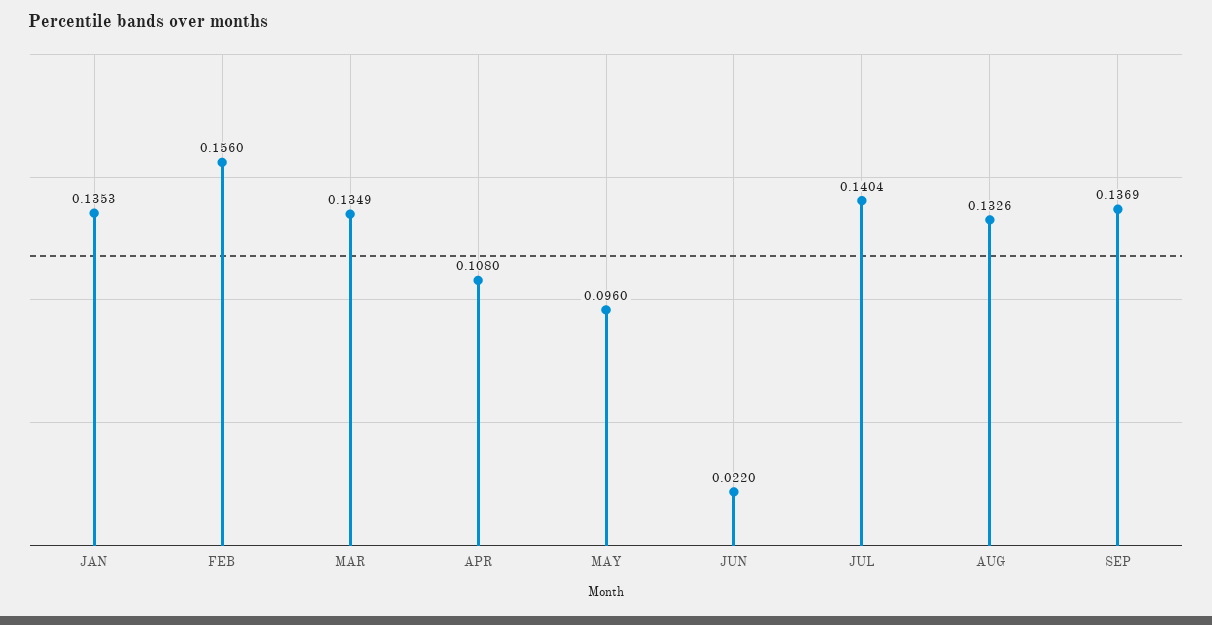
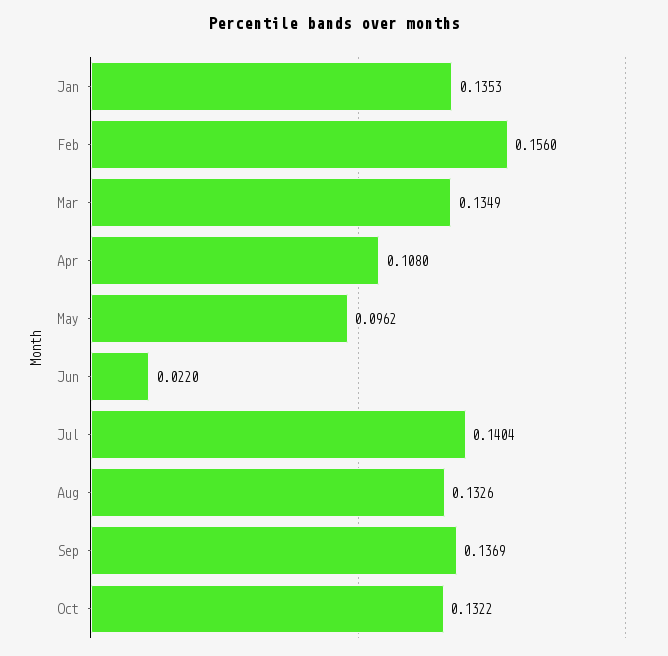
MAY: 0.096 -> 0.0962
Oct: none -> 0.1322

